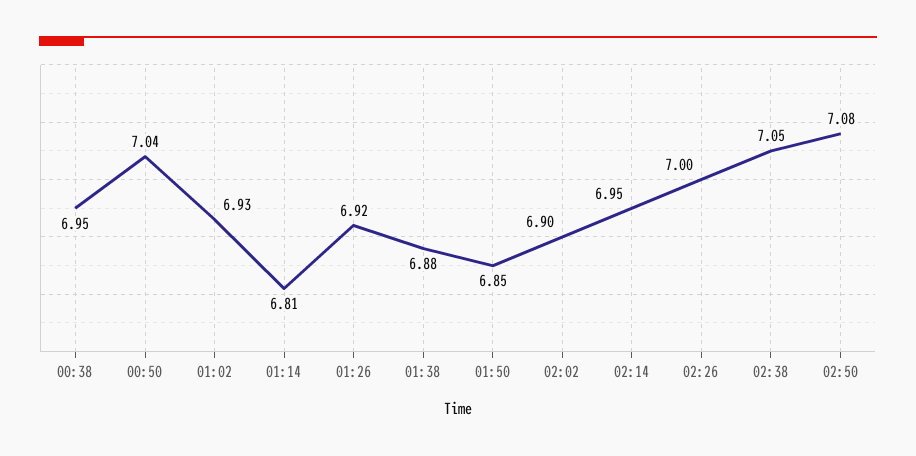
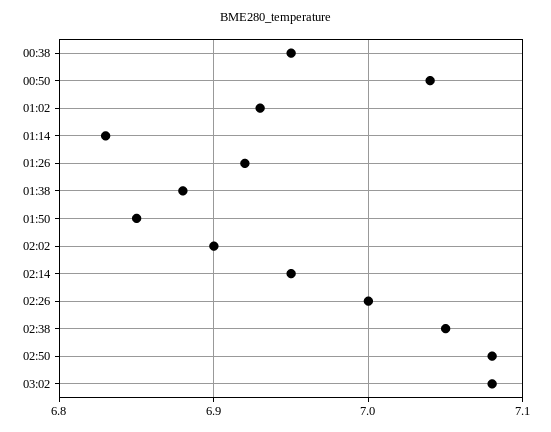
01:14: 6.81 -> 6.83
03:02: none -> 7.08

